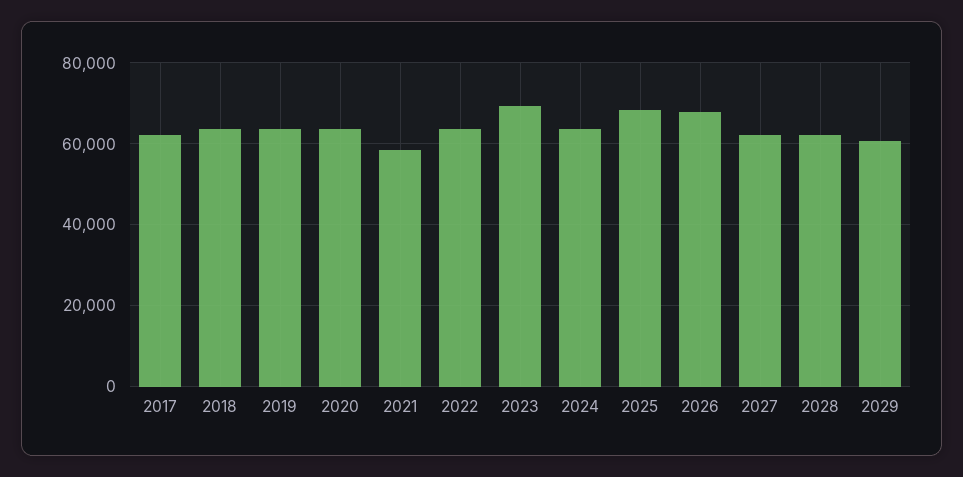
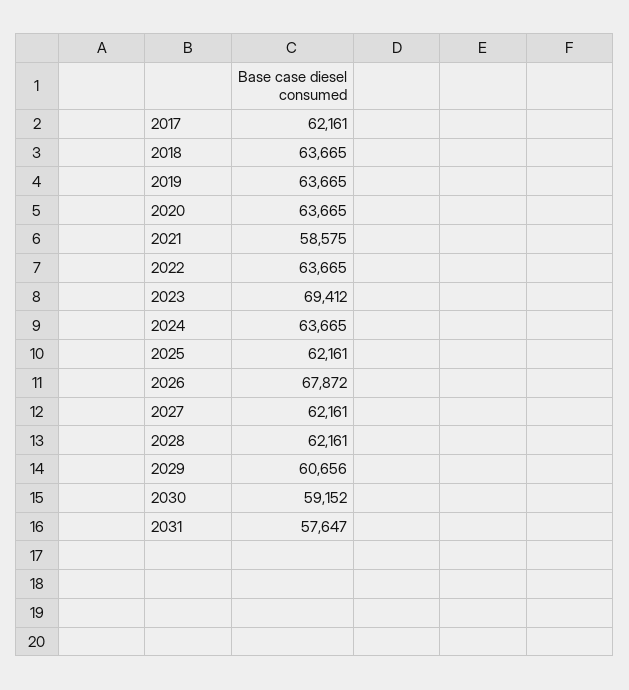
2025: 68000 -> 62161
2030: none -> 59152
2031: none -> 57647

